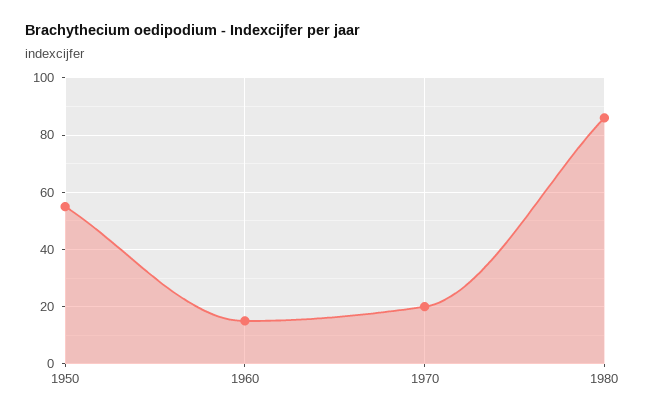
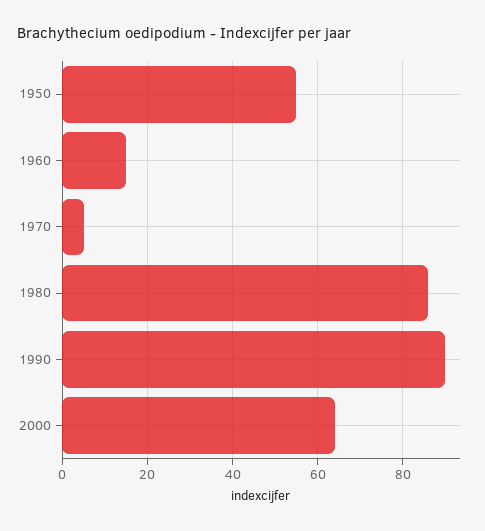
1970: 20 -> 5
1990: none -> 90
2000: none -> 65

